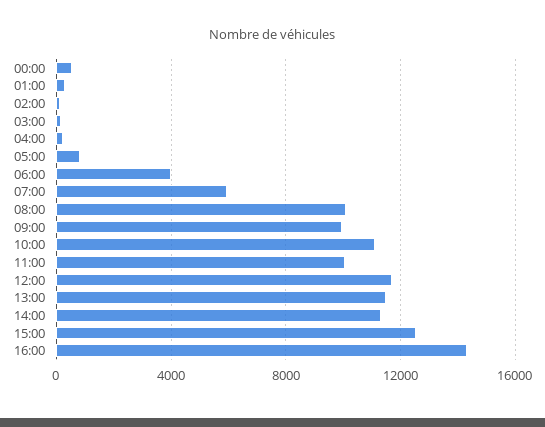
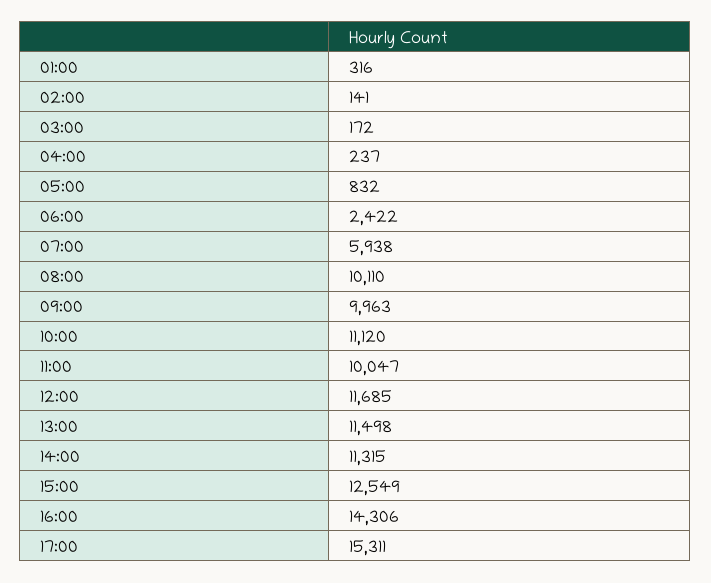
00:00: 500 -> none
06:00: 4000 -> 2422
17:00: none -> 15311

